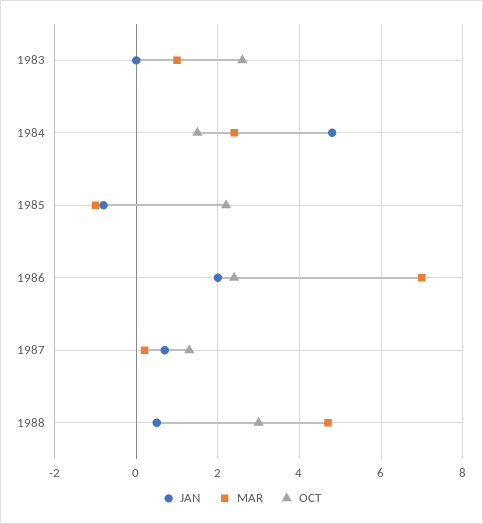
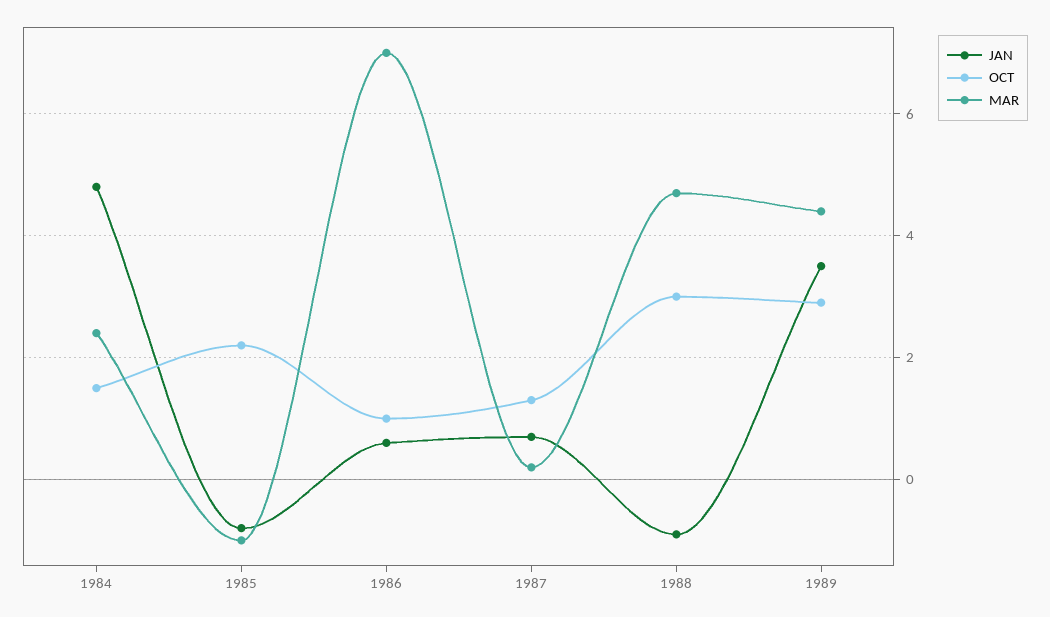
JAN, 1983: 0 -> none
MAR, 1983: 1 -> none
OCT, 1983: 2.5 -> none
JAN, 1986: 2 -> 0.5
OCT, 1986: 2.5 -> 1
JAN, 1988: 0.5 -> -1
JAN, 1989: none -> 3.5
OCT, 1989: none -> 3
MAR, 1989: none -> 4.5

